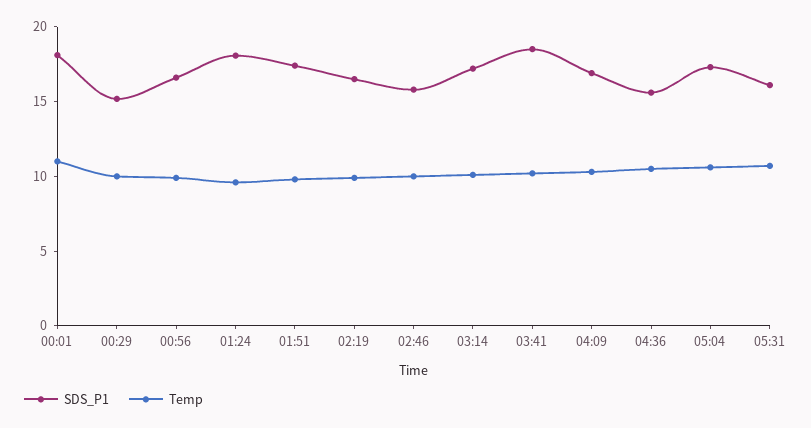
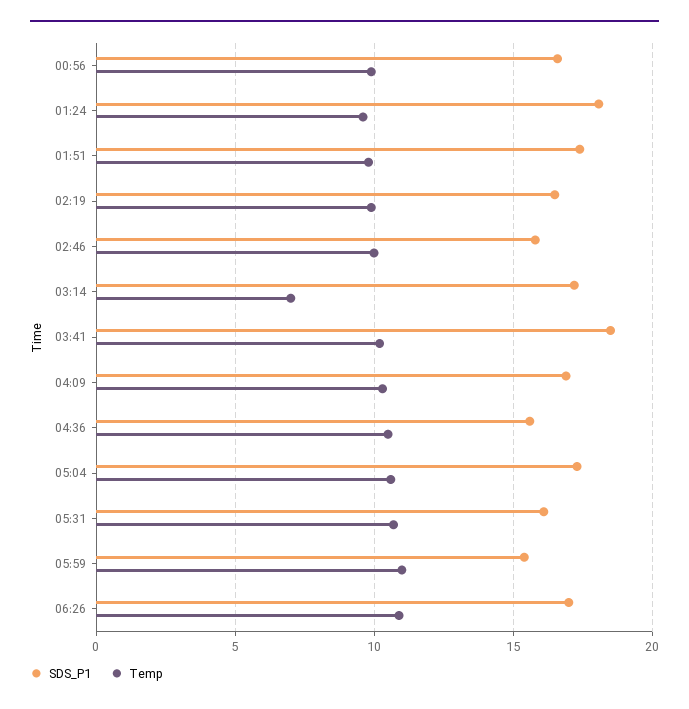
SDS_P1, 00:01: 18 -> none
Temp, 00:01: 11 -> none
SDS_P1, 00:29: 15 -> none
Temp, 00:29: 10 -> none
Temp, 03:14: 10 -> 7
SDS_P1, 05:59: none -> 15.5
Temp, 05:59: none -> 11
SDS_P1, 06:26: none -> 17
Temp, 06:26: none -> 11

